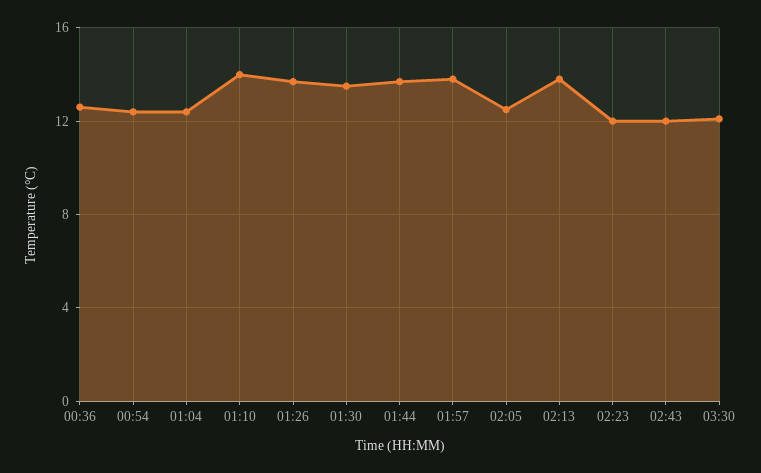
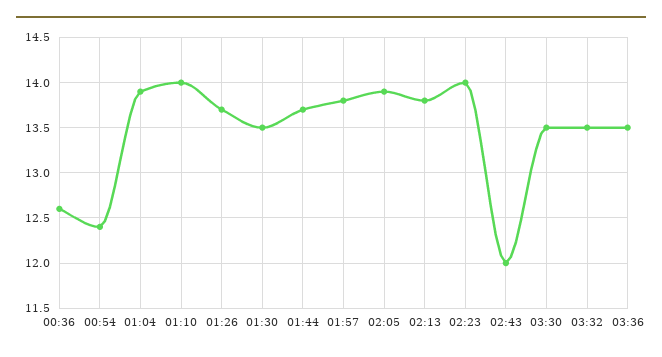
01:04: 12.5 -> 13.9
02:05: 12.5 -> 13.9
02:23: 12 -> 14
03:30: 12 -> 13.5
03:32: none -> 13.5
03:36: none -> 13.5

